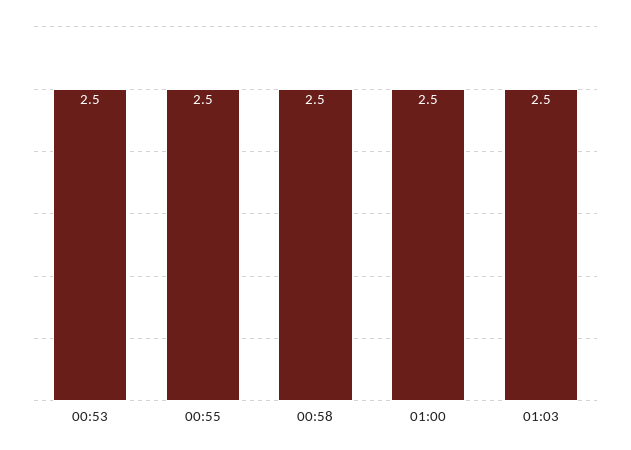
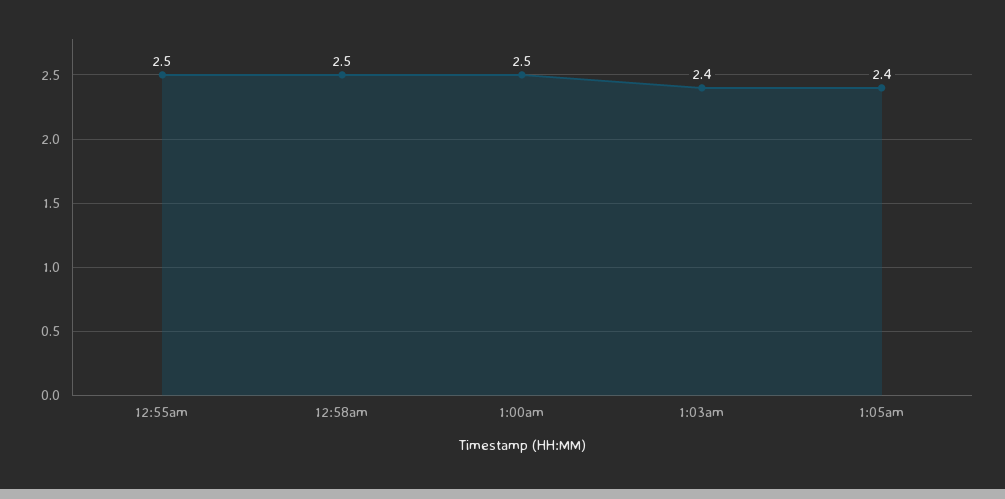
00:53: 2.5 -> none
01:03: 2.5 -> 2.4
1:05am: none -> 2.4

